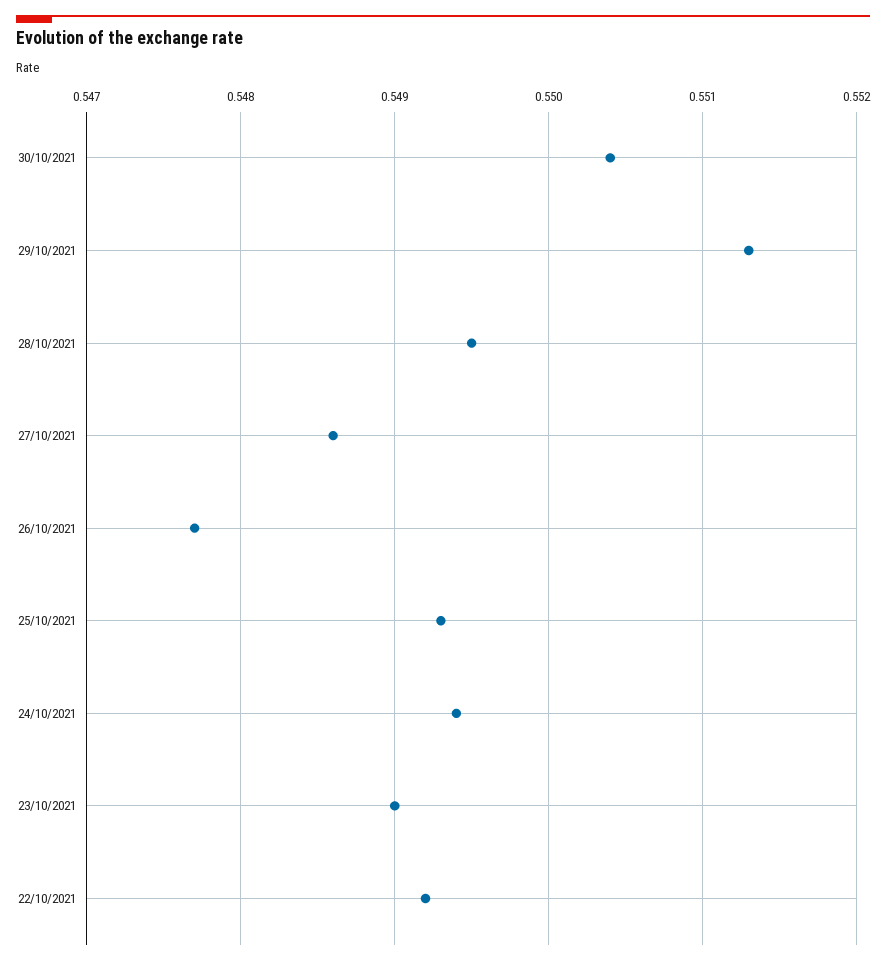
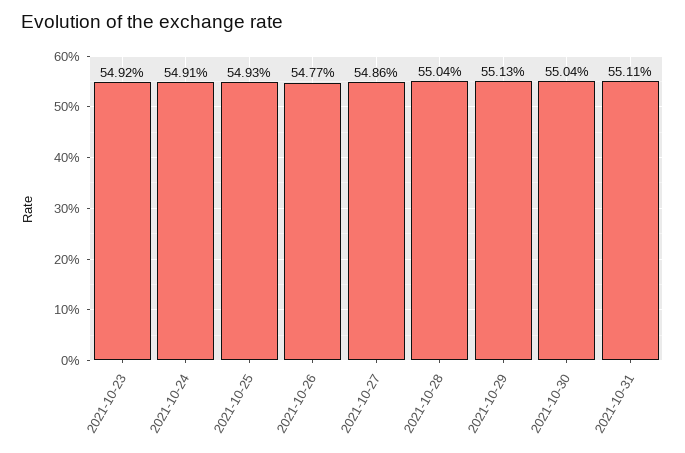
28/10/2021: 0.5495 -> 0.5504
24/10/2021: 0.5494 -> 0.5491
23/10/2021: 0.549 -> 0.5492
22/10/2021: 0.5492 -> none
2021-10-31: none -> 0.5511

